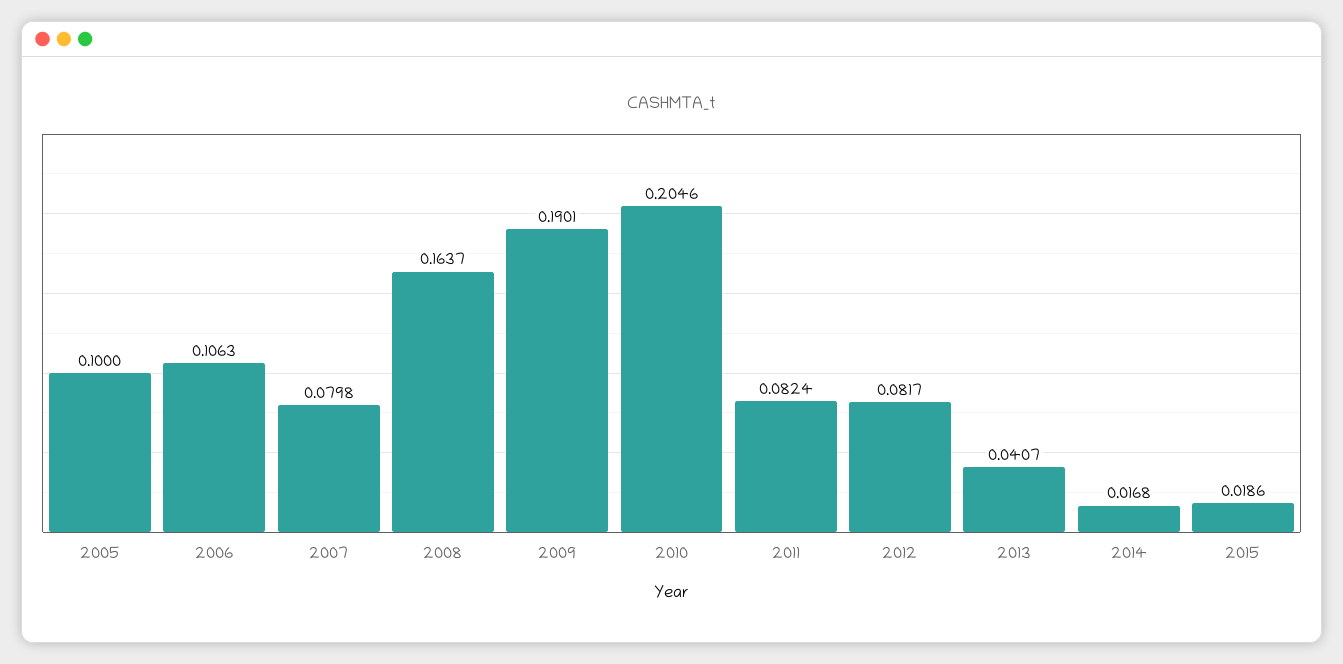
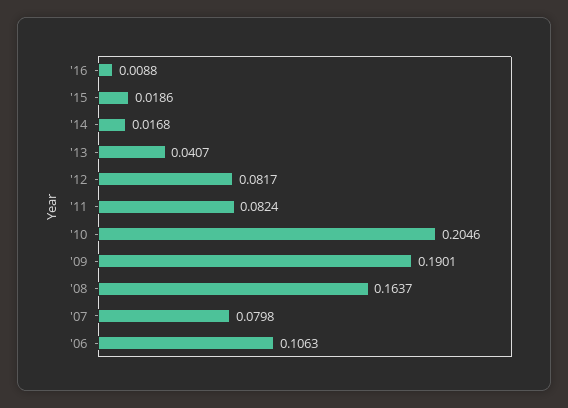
2005: 0.1 -> none
'16: none -> 0.0088

